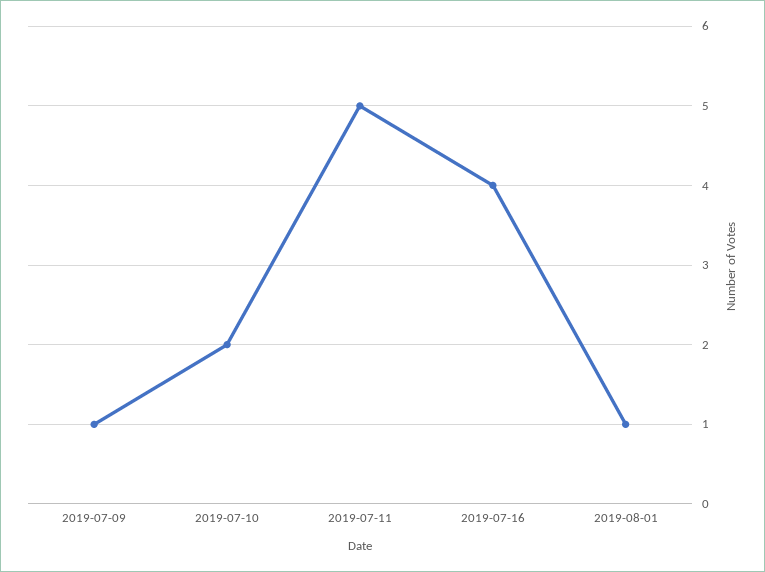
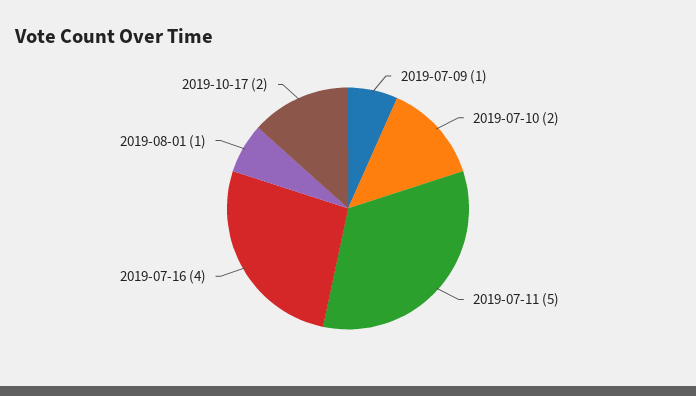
2019-10-17: none -> 2

